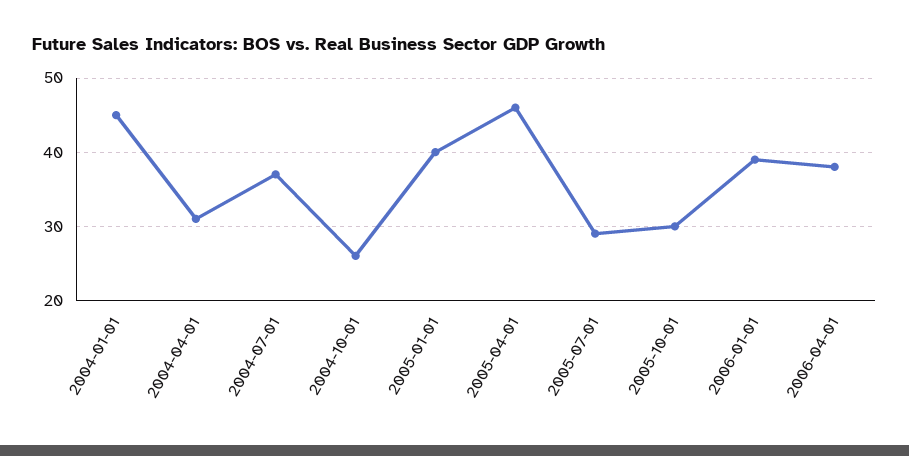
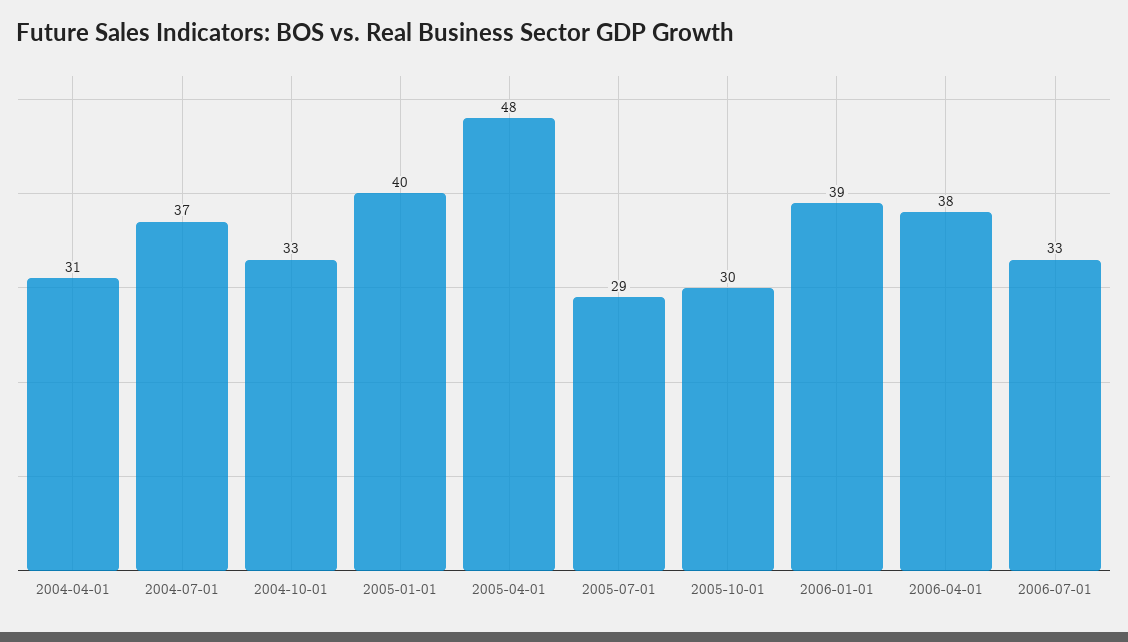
2004-01-01: 45 -> none
2004-10-01: 26 -> 33
2005-04-01: 46 -> 48
2006-07-01: none -> 33

